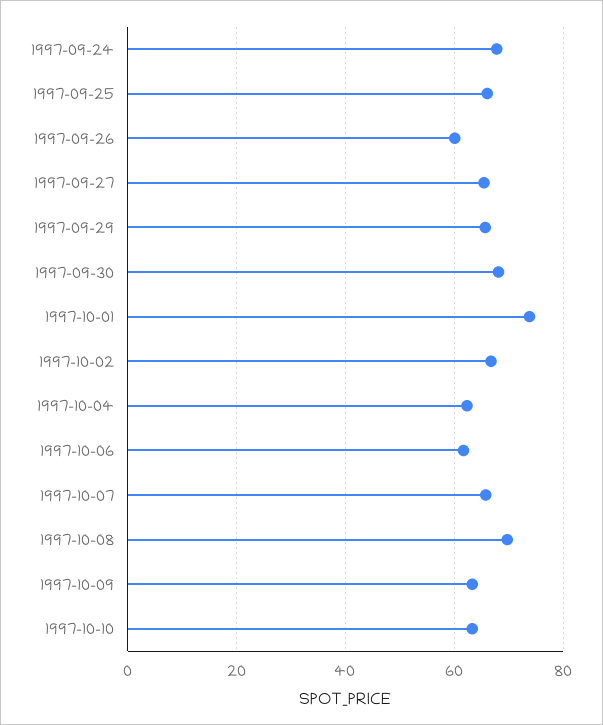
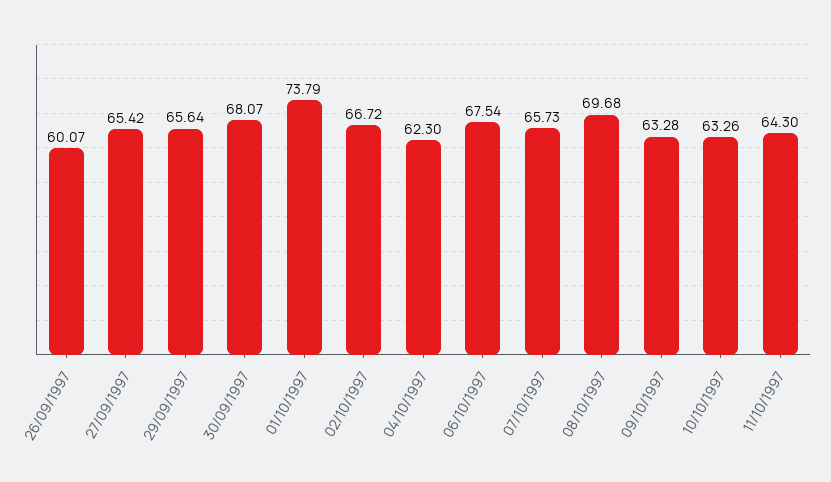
1997-09-24: 68 -> none
1997-09-25: 66 -> none
1997-10-06: 62 -> 67.54
11/10/1997: none -> 64.3

